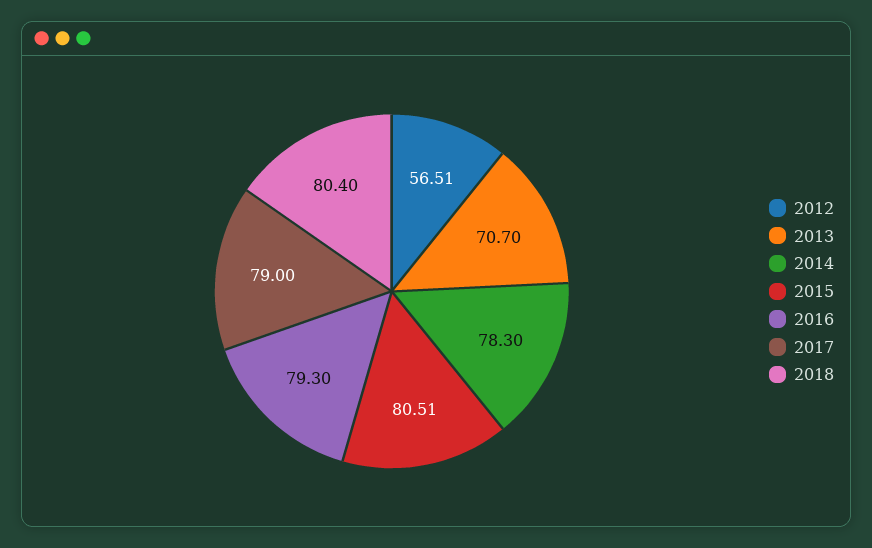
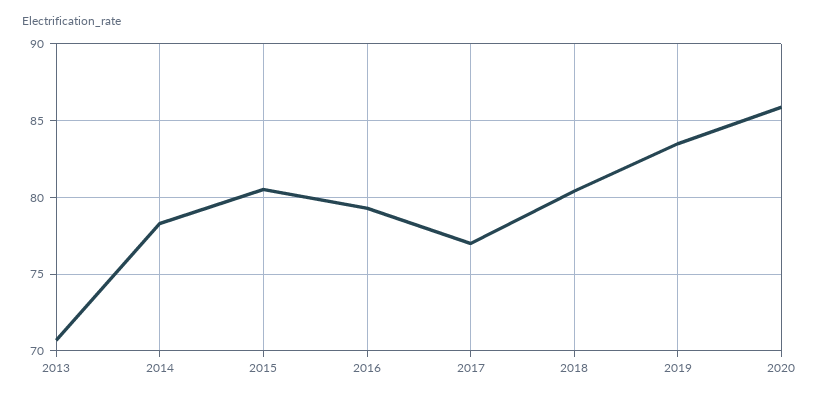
2012: 56.51 -> none
2017: 79 -> 77
2019: none -> 83.5
2020: none -> 86

